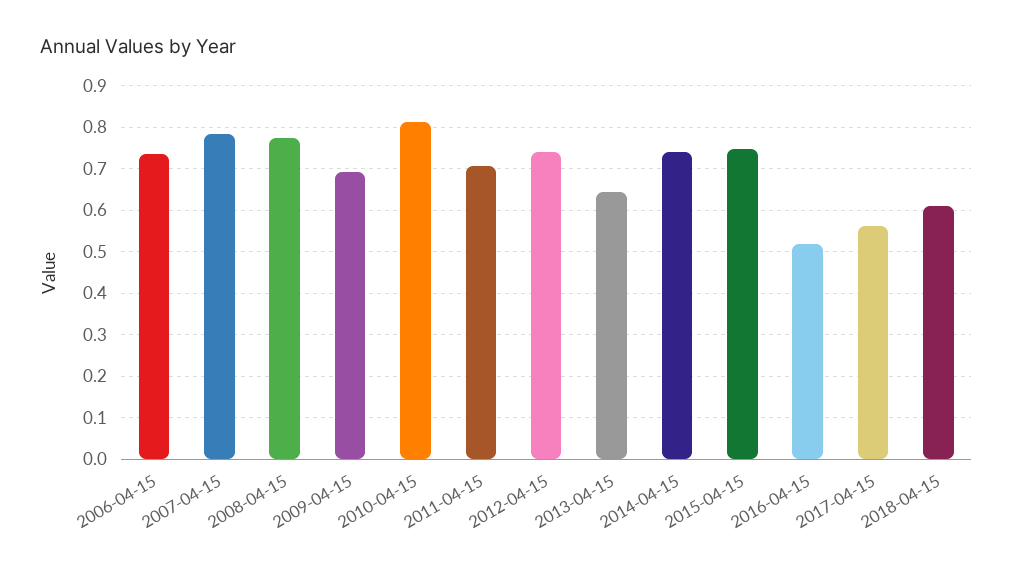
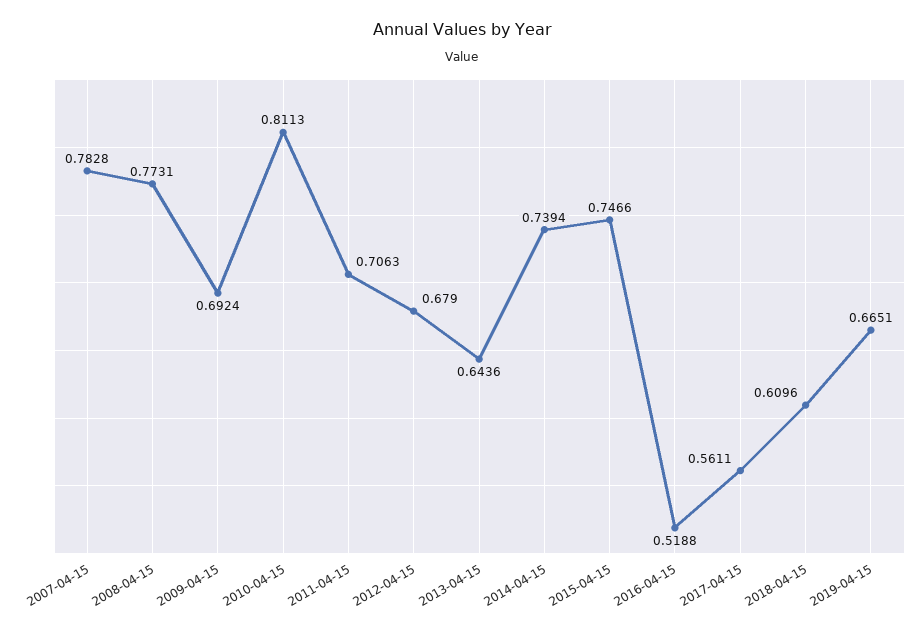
2006-04-15: 0.74 -> none
2012-04-15: 0.74 -> 0.679
2019-04-15: none -> 0.6651

